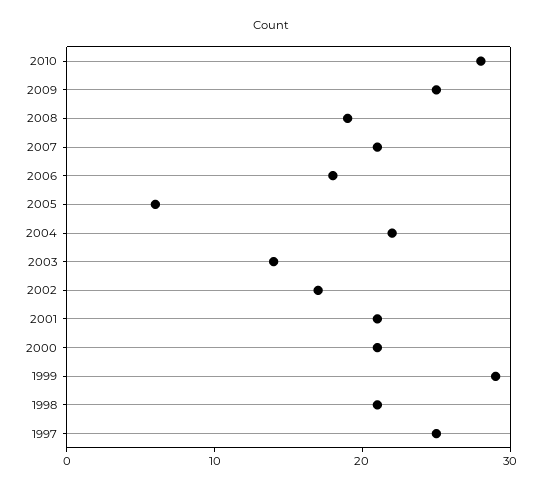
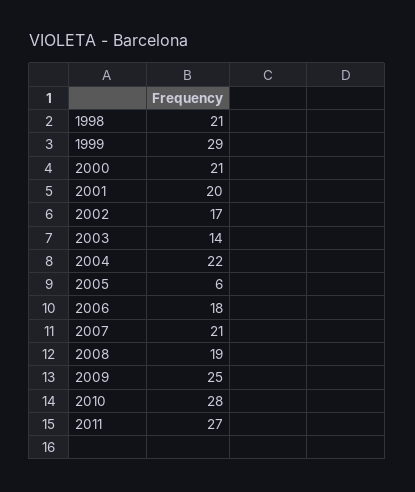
2001: 21 -> 20
1997: 25 -> none
2011: none -> 27

